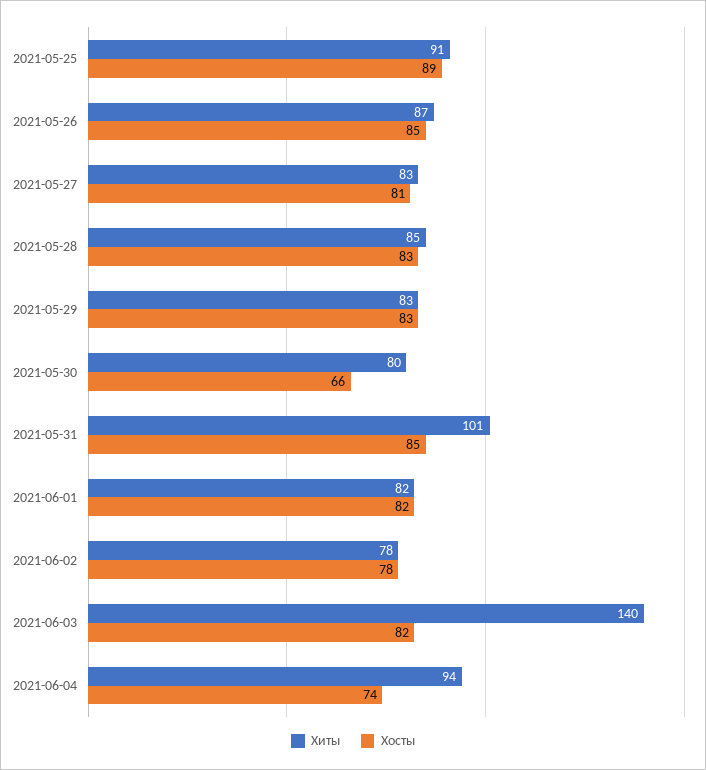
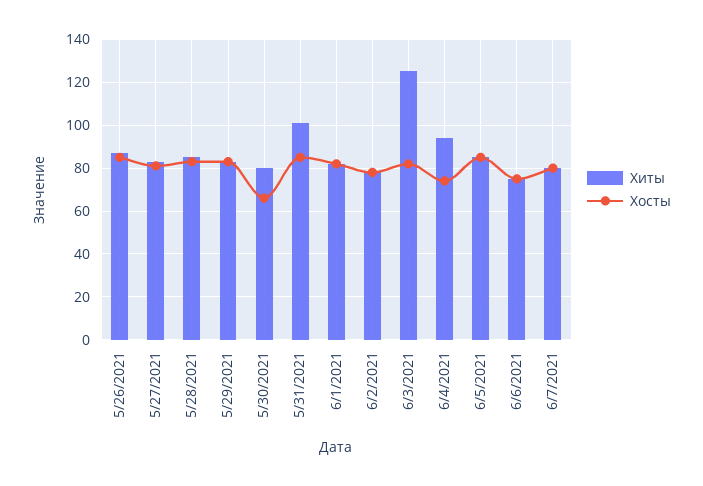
Хиты, 2021-05-25: 91 -> none
Хосты, 2021-05-25: 89 -> none
Хиты, 2021-06-03: 140 -> 125
Хиты, 6/5/2021: none -> 85
Хосты, 6/5/2021: none -> 85
Хиты, 6/6/2021: none -> 75
Хосты, 6/6/2021: none -> 75
Хиты, 6/7/2021: none -> 80
Хосты, 6/7/2021: none -> 80

